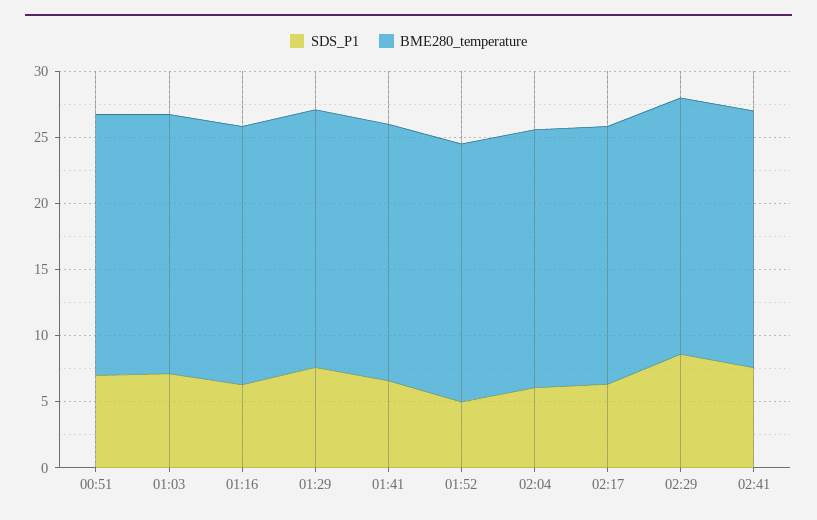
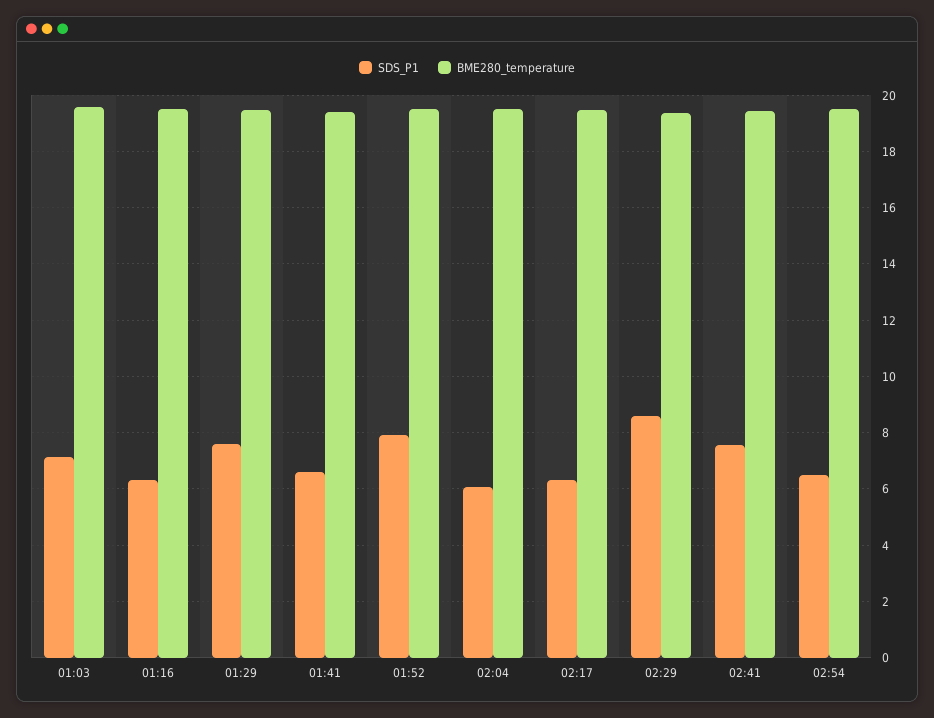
SDS_P1, 00:51: 7 -> none
BME280_temperature, 00:51: 20 -> none
SDS_P1, 01:52: 5 -> 8
SDS_P1, 02:54: none -> 6.5
BME280_temperature, 02:54: none -> 19.5

